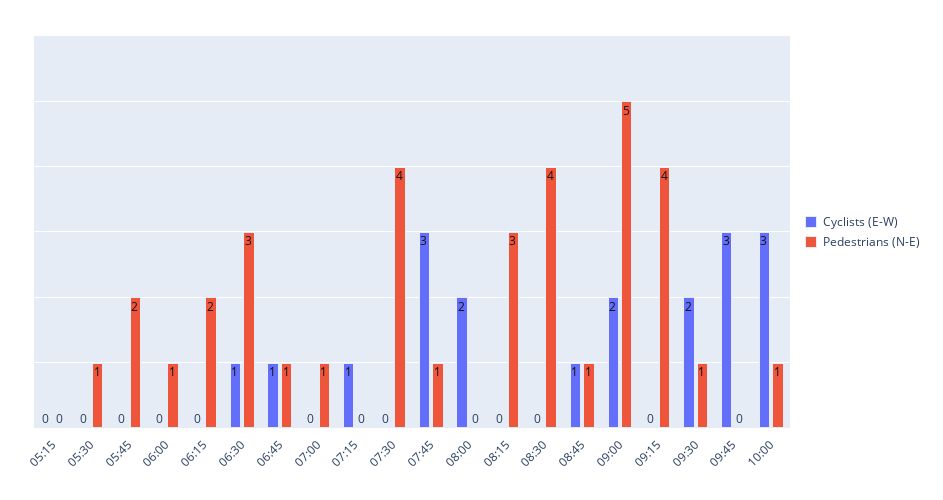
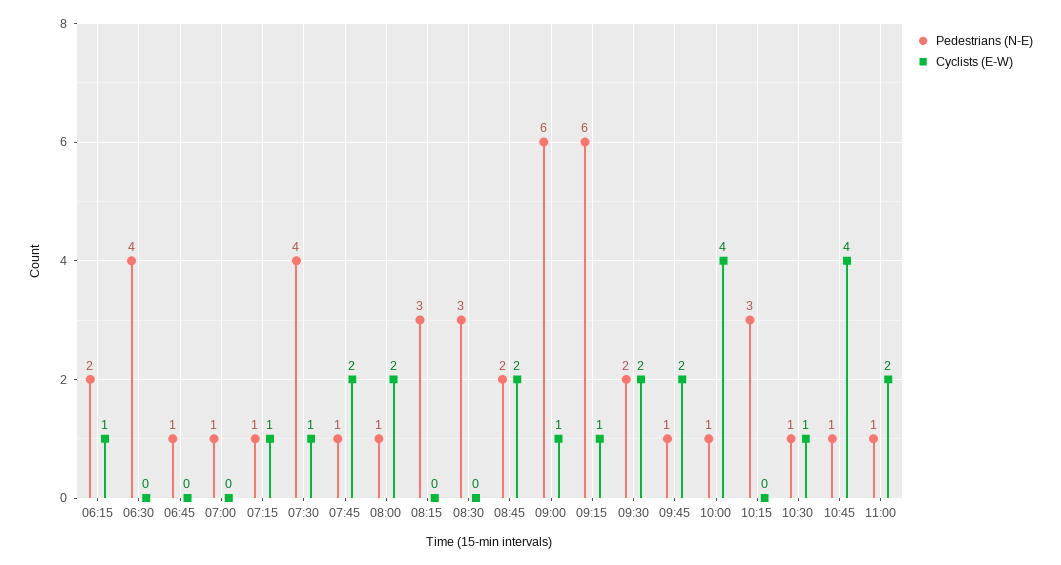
Cyclists (E-W), 05:15: 0 -> none
Pedestrians (N-E), 05:15: 0 -> none
Cyclists (E-W), 05:30: 0 -> none
Pedestrians (N-E), 05:30: 1 -> none
Cyclists (E-W), 05:45: 0 -> none
Pedestrians (N-E), 05:45: 2 -> none
Cyclists (E-W), 06:00: 0 -> none
Pedestrians (N-E), 06:00: 1 -> none
Cyclists (E-W), 06:15: 0 -> 1
Cyclists (E-W), 06:30: 1 -> 0
Pedestrians (N-E), 06:30: 3 -> 4
Cyclists (E-W), 06:45: 1 -> 0
Pedestrians (N-E), 07:15: 0 -> 1
Cyclists (E-W), 07:30: 0 -> 1
Cyclists (E-W), 07:45: 3 -> 2
Pedestrians (N-E), 08:00: 0 -> 1
Pedestrians (N-E), 08:30: 4 -> 3
Cyclists (E-W), 08:45: 1 -> 2
Pedestrians (N-E), 08:45: 1 -> 2
Cyclists (E-W), 09:00: 2 -> 1
Pedestrians (N-E), 09:00: 5 -> 6
Cyclists (E-W), 09:15: 0 -> 1
Pedestrians (N-E), 09:15: 4 -> 6
Pedestrians (N-E), 09:30: 1 -> 2
Cyclists (E-W), 09:45: 3 -> 2
Pedestrians (N-E), 09:45: 0 -> 1
Cyclists (E-W), 10:00: 3 -> 4
Pedestrians (N-E), 10:15: none -> 3
Cyclists (E-W), 10:15: none -> 0
Pedestrians (N-E), 10:30: none -> 1
Cyclists (E-W), 10:30: none -> 1
Pedestrians (N-E), 10:45: none -> 1
Cyclists (E-W), 10:45: none -> 4
Pedestrians (N-E), 11:00: none -> 1
Cyclists (E-W), 11:00: none -> 2

